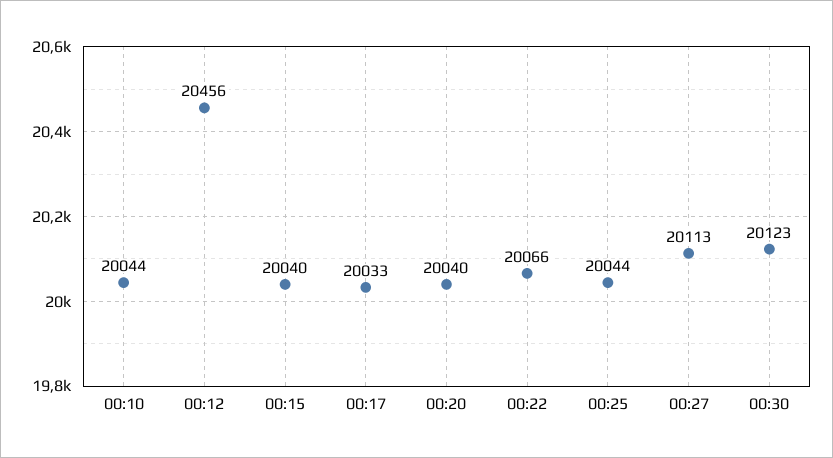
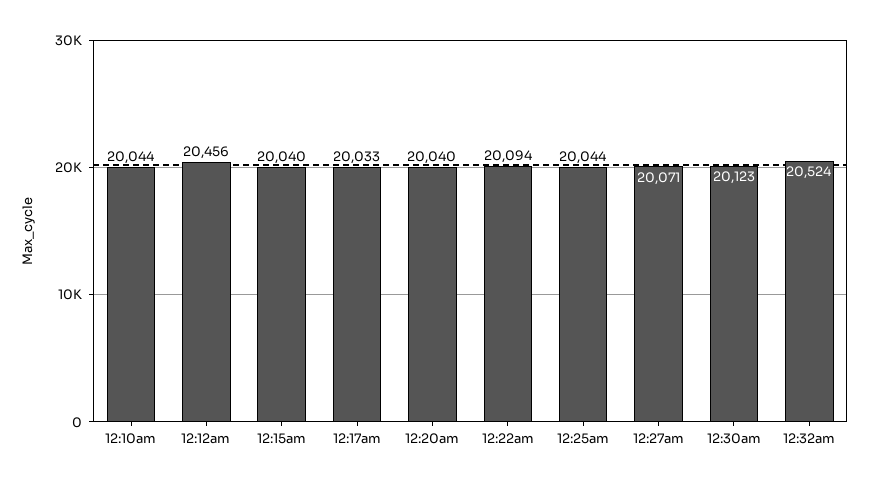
00:22: 20066 -> 20094
00:27: 20113 -> 20071
12:32am: none -> 20524

